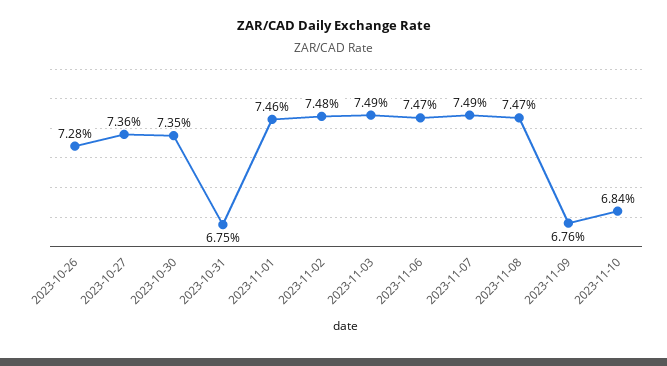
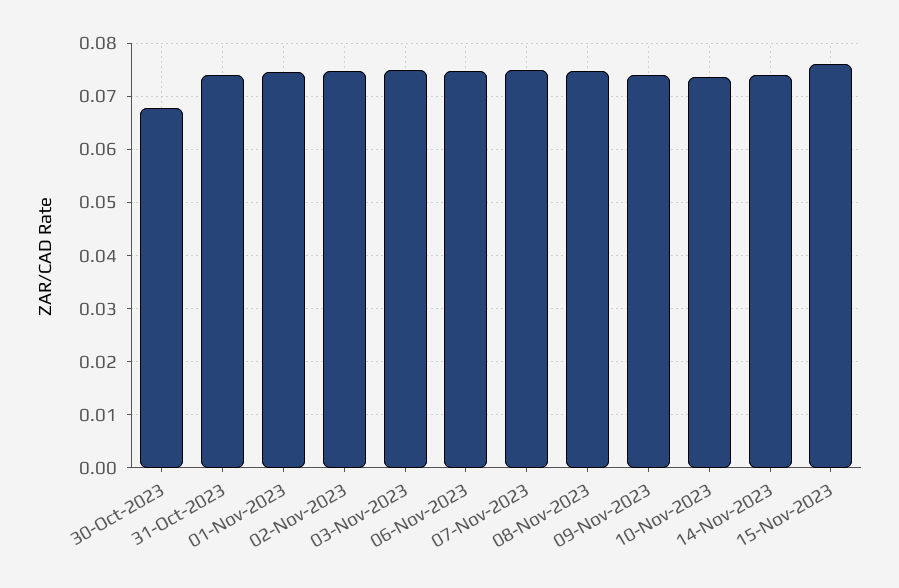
2023-10-26: 0.0728 -> none
2023-10-27: 0.0736 -> none
2023-10-30: 0.0735 -> 0.068
2023-10-31: 0.0675 -> 0.074
2023-11-09: 0.0676 -> 0.074
2023-11-10: 0.0684 -> 0.074
14-Nov-2023: none -> 0.074
15-Nov-2023: none -> 0.076

